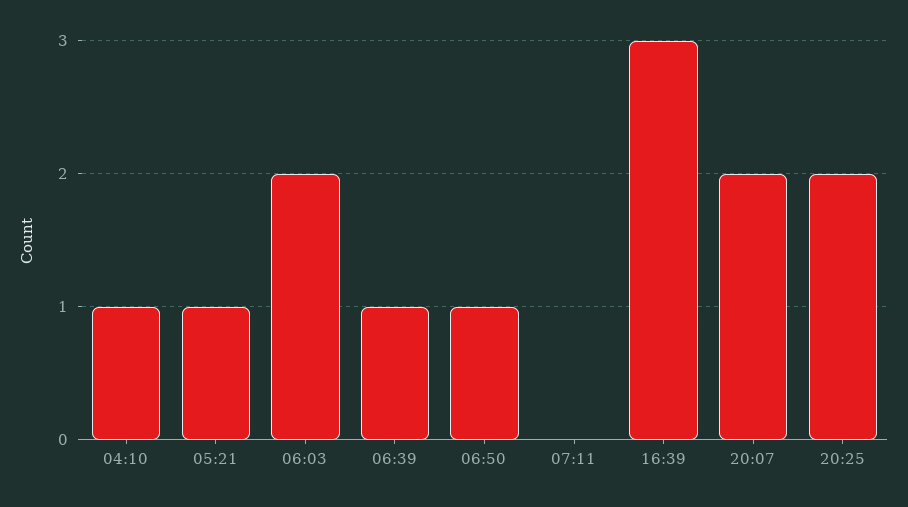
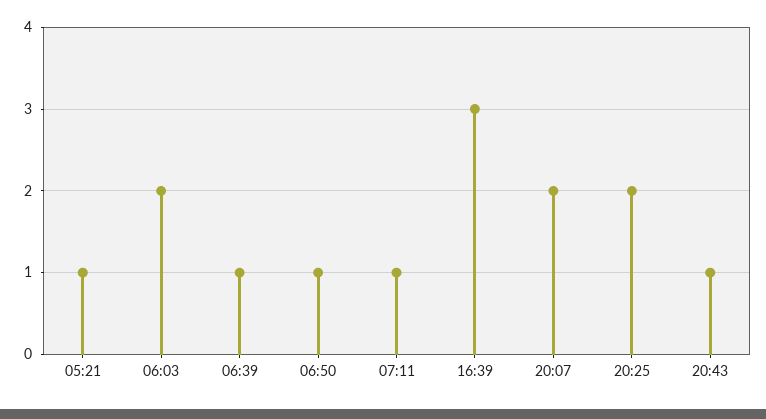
04:10: 1 -> none
07:11: 0 -> 1
20:43: none -> 1

